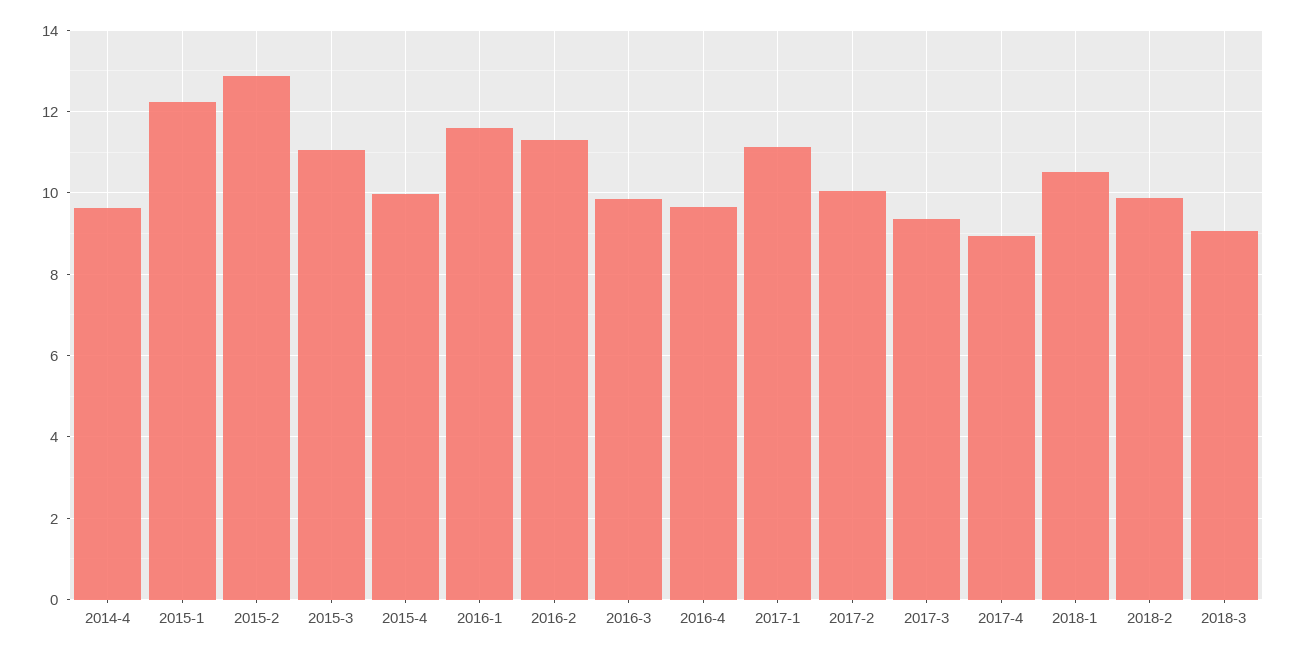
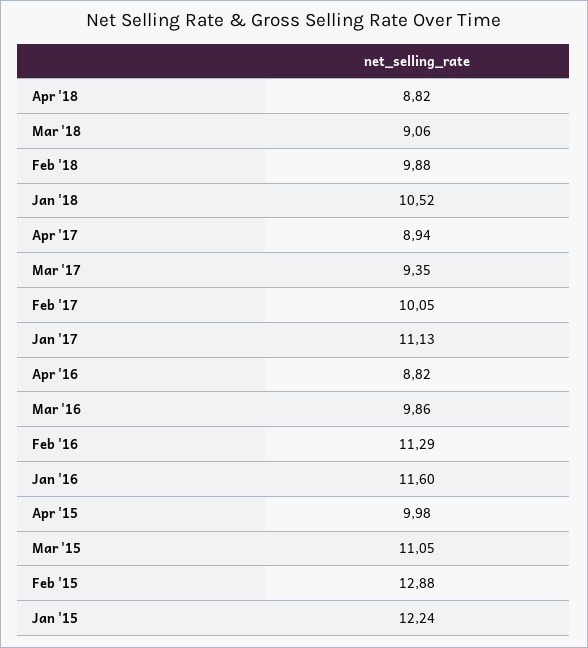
2014-4: 9.6 -> none
2016-4: 9.6 -> 8.82
Apr '18: none -> 8.82

